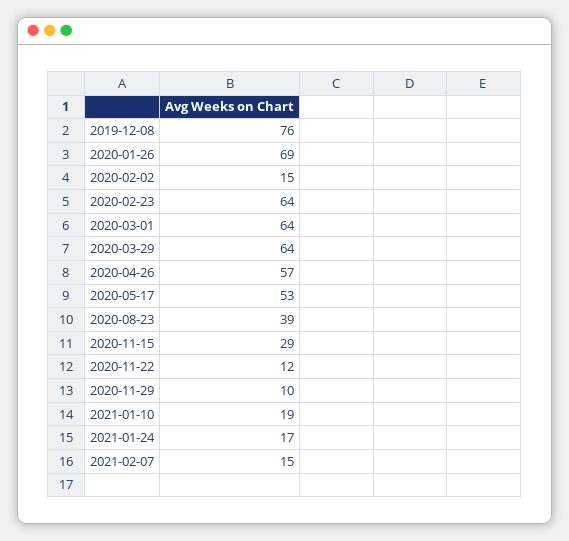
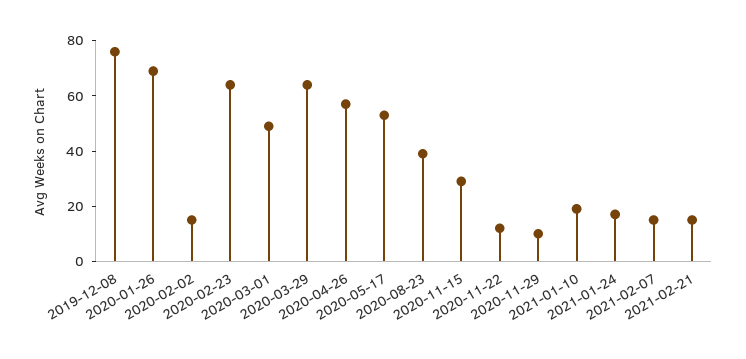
2020-03-01: 64 -> 50
2021-02-21: none -> 15

